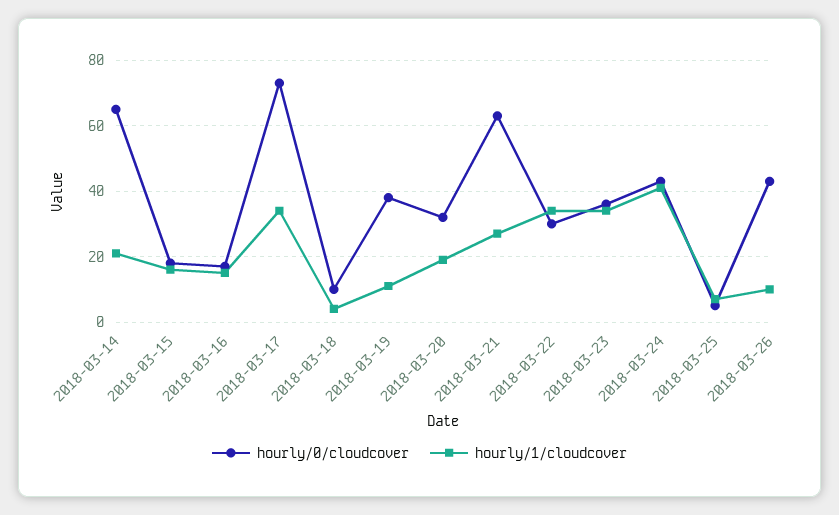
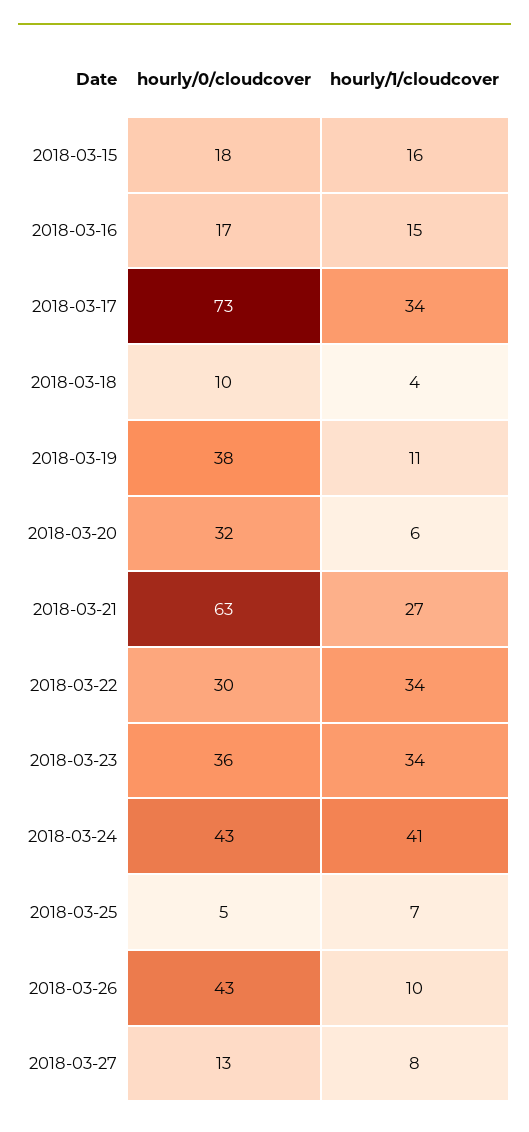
hourly/0/cloudcover, 2018-03-14: 65 -> none
hourly/1/cloudcover, 2018-03-14: 20 -> none
hourly/1/cloudcover, 2018-03-20: 20 -> 6
hourly/0/cloudcover, 2018-03-27: none -> 13
hourly/1/cloudcover, 2018-03-27: none -> 8

